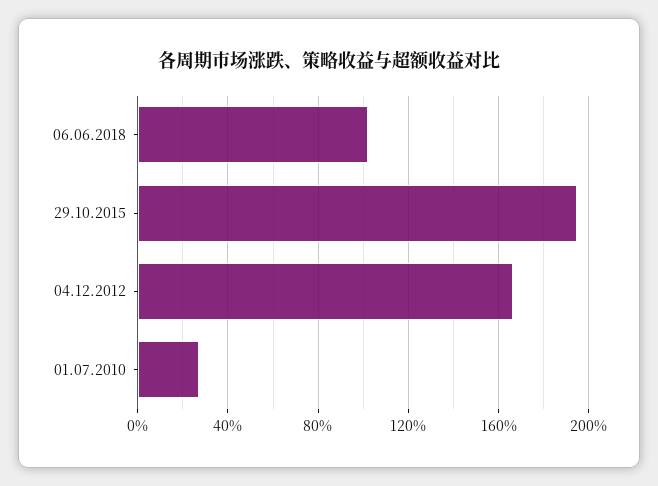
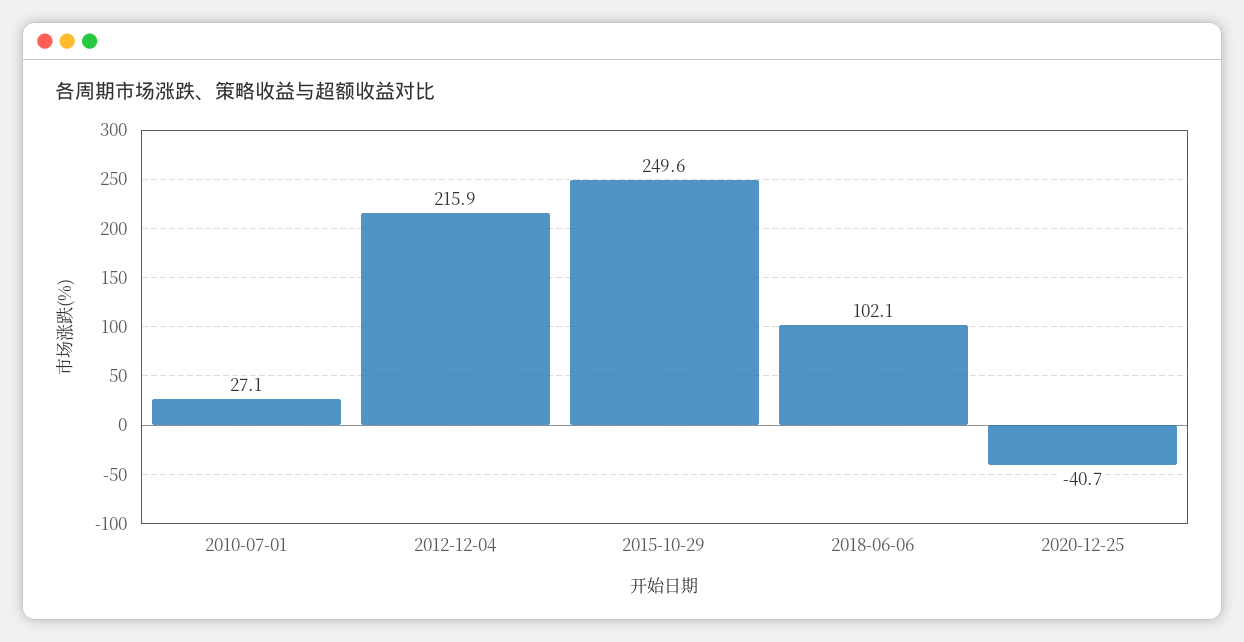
29.10.2015: 195 -> 249.6
04.12.2012: 165 -> 215.9
2020-12-25: none -> -40.7

